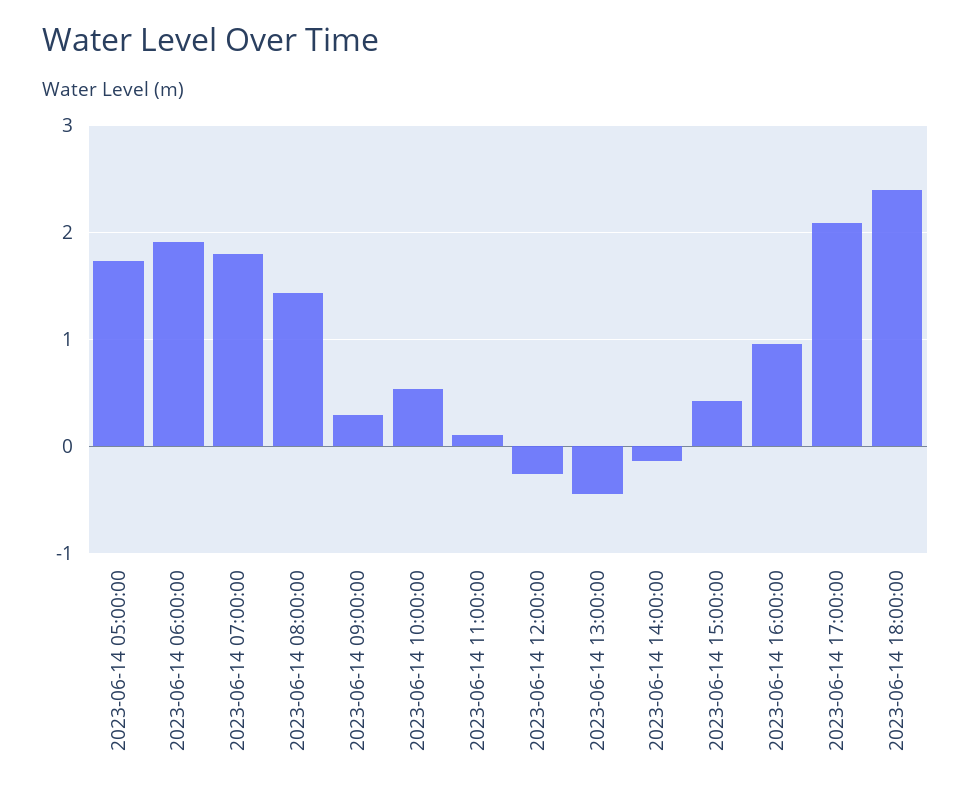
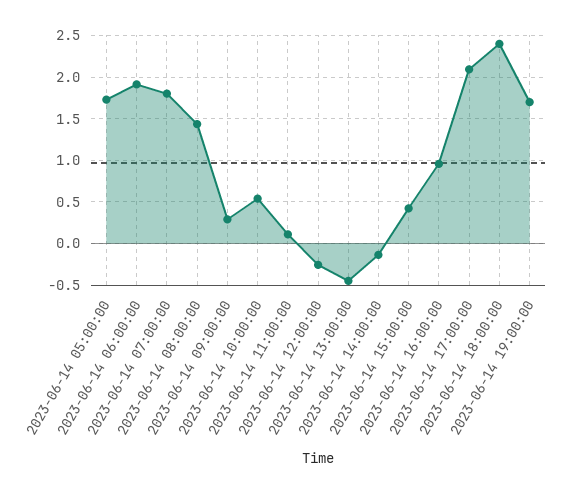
2023-06-14 19:00:00: none -> 1.7

